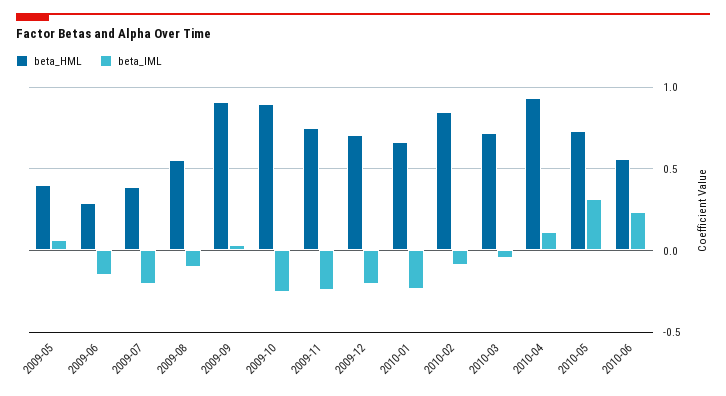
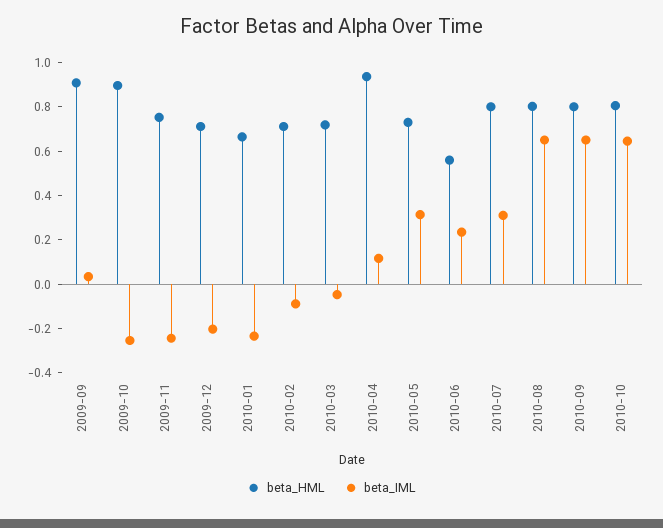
beta_HML, 2009-05: 0.4 -> none
beta_IML, 2009-05: 0.05 -> none
beta_HML, 2009-06: 0.3 -> none
beta_IML, 2009-06: -0.15 -> none
beta_HML, 2009-07: 0.4 -> none
beta_IML, 2009-07: -0.2 -> none
beta_HML, 2009-08: 0.55 -> none
beta_IML, 2009-08: -0.1 -> none
beta_HML, 2010-02: 0.85 -> 0.7
beta_HML, 2010-07: none -> 0.8
beta_IML, 2010-07: none -> 0.3
beta_HML, 2010-08: none -> 0.8
beta_IML, 2010-08: none -> 0.65
beta_HML, 2010-09: none -> 0.8
beta_IML, 2010-09: none -> 0.65
beta_HML, 2010-10: none -> 0.8
beta_IML, 2010-10: none -> 0.65

